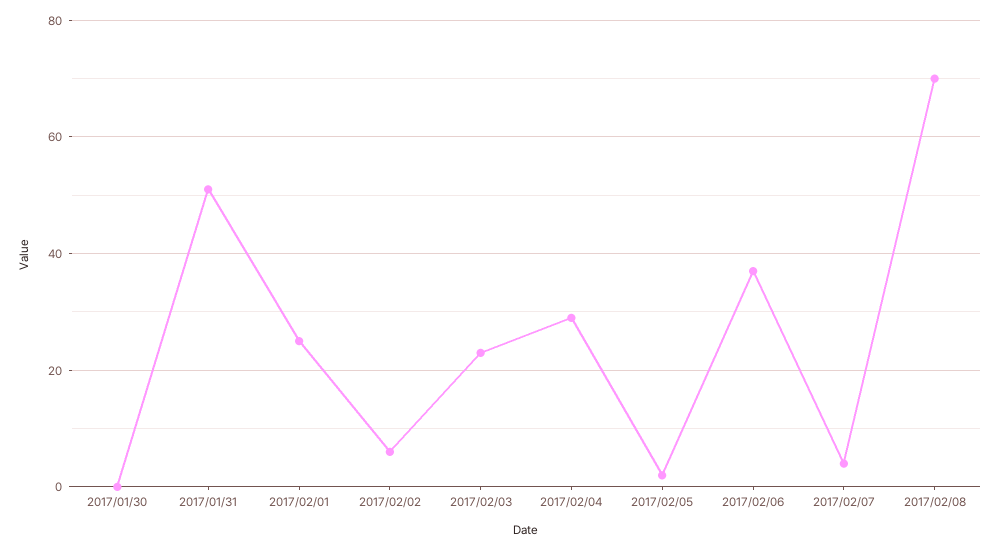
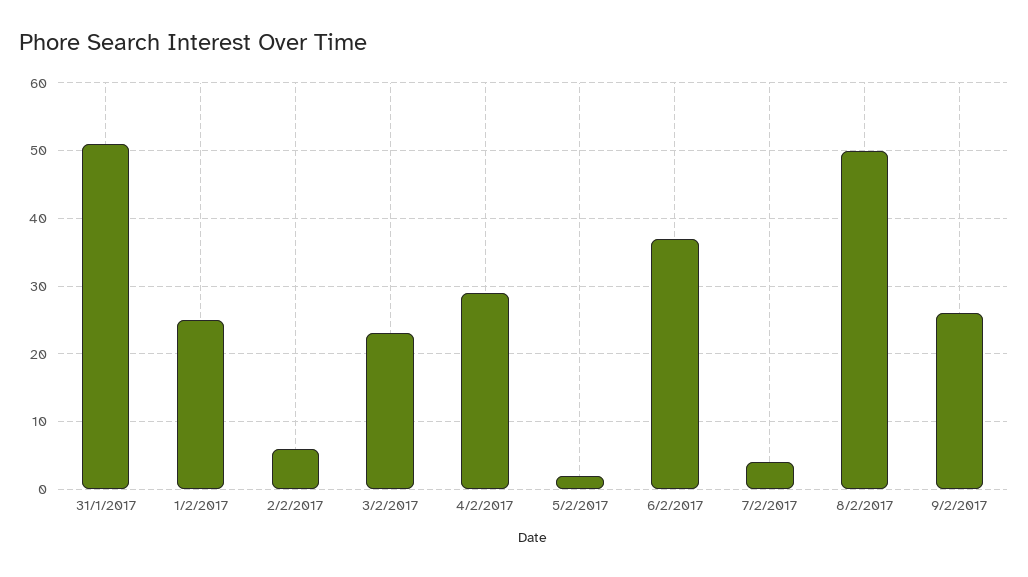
2017/01/30: 0 -> none
2017/02/08: 70 -> 50
9/2/2017: none -> 26

